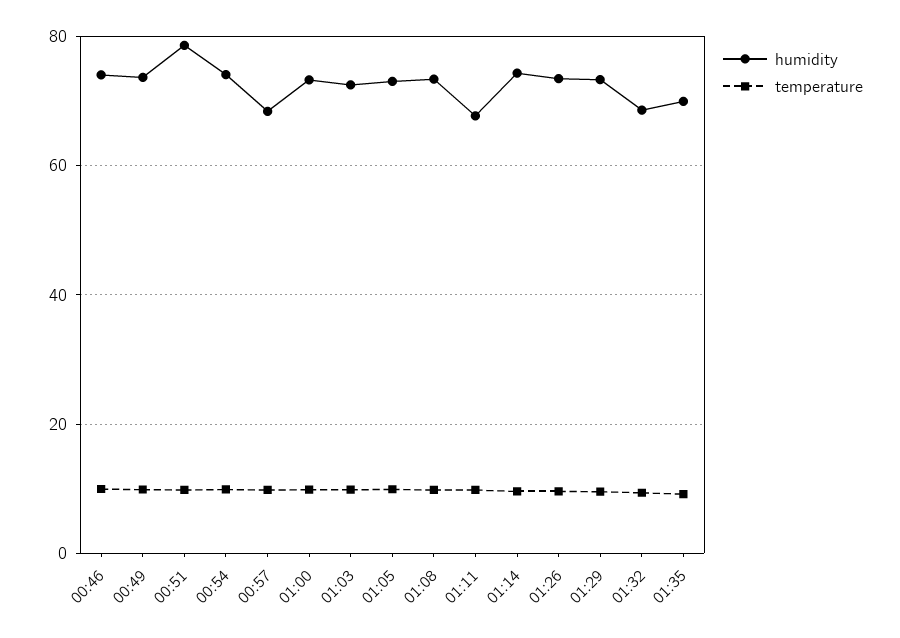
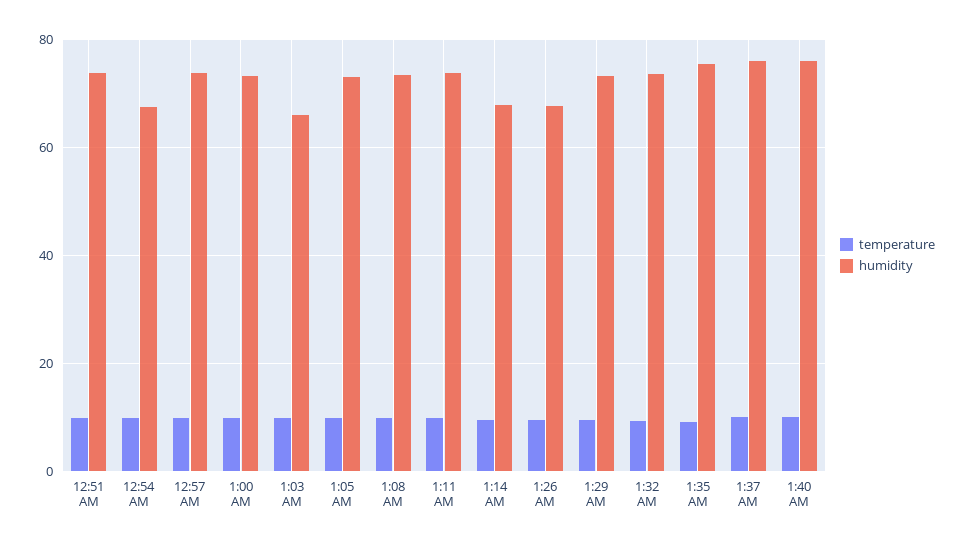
humidity, 00:46: 74 -> none
temperature, 00:46: 10 -> none
humidity, 00:49: 74 -> none
temperature, 00:49: 10 -> none
humidity, 00:51: 78 -> 74
humidity, 00:54: 74 -> 68
humidity, 00:57: 68 -> 74
humidity, 01:03: 72 -> 66
humidity, 01:11: 68 -> 74
humidity, 01:14: 74 -> 68
humidity, 01:26: 74 -> 68
humidity, 01:32: 68 -> 74
humidity, 01:35: 70 -> 76
temperature, 1:37 AM: none -> 10
humidity, 1:37 AM: none -> 76
temperature, 1:40 AM: none -> 10
humidity, 1:40 AM: none -> 76

